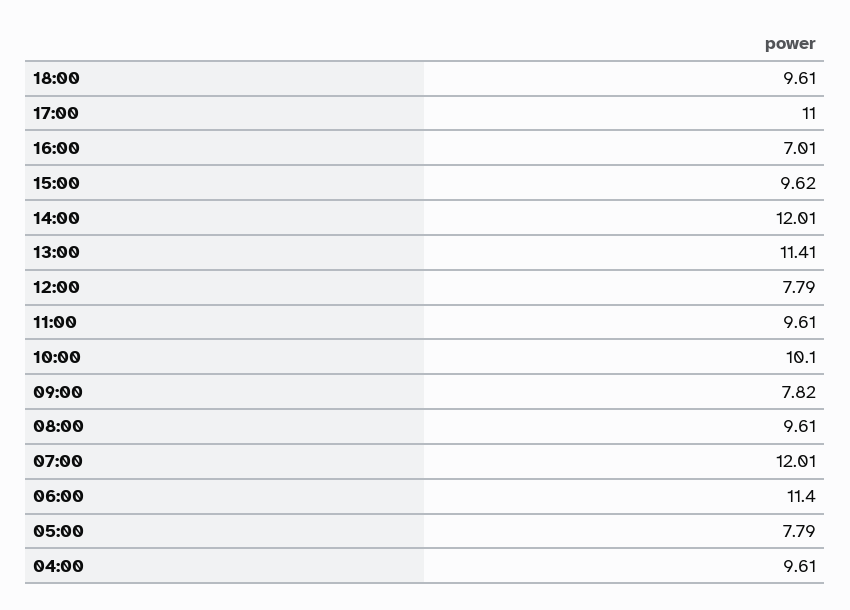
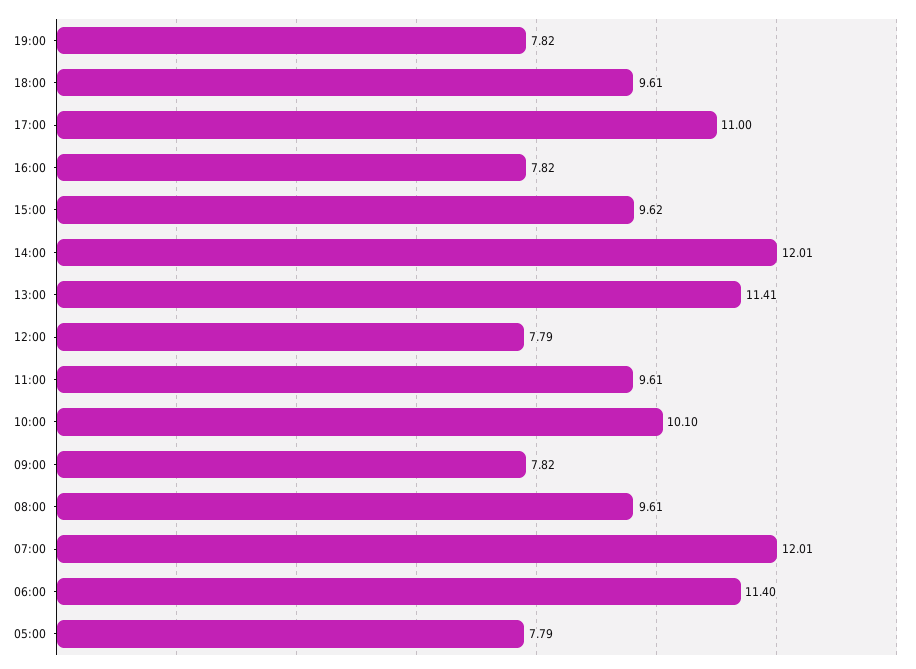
16:00: 7.01 -> 7.82
04:00: 9.61 -> none
19:00: none -> 7.82

